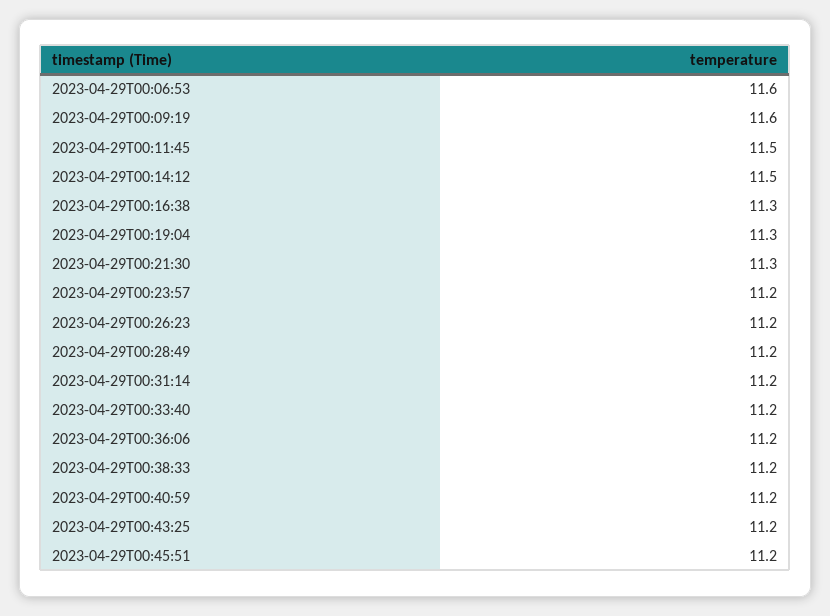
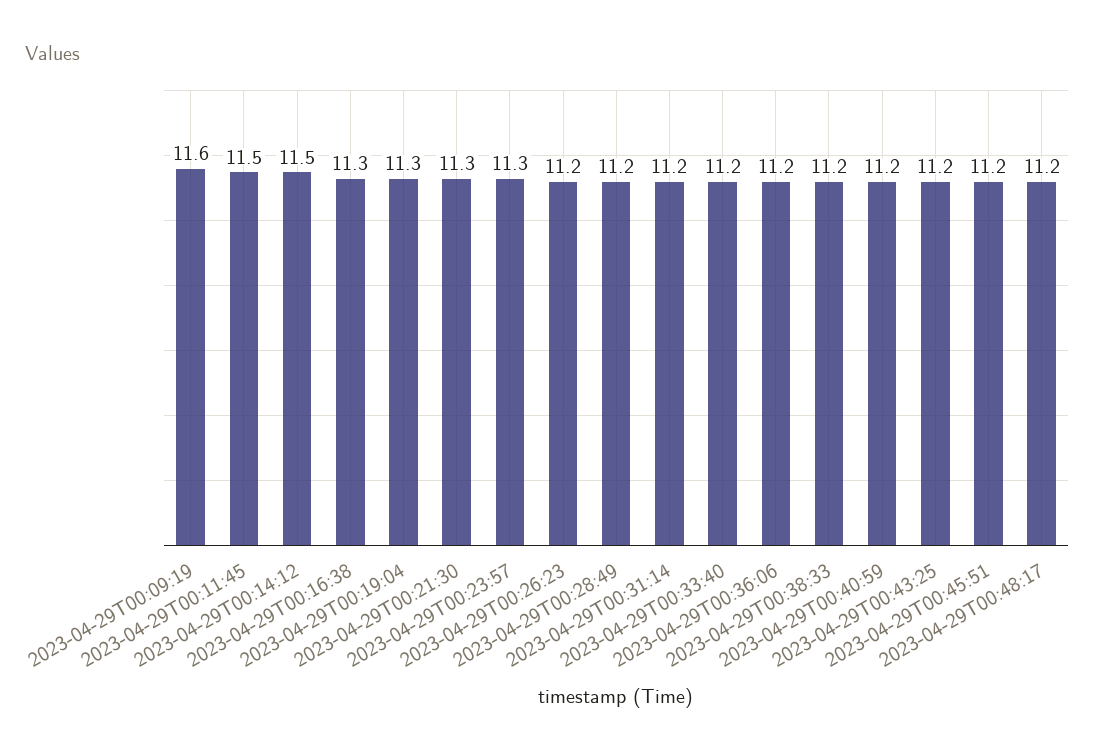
2023-04-29T00:06:53: 11.6 -> none
2023-04-29T00:23:57: 11.2 -> 11.3
2023-04-29T00:48:17: none -> 11.2

